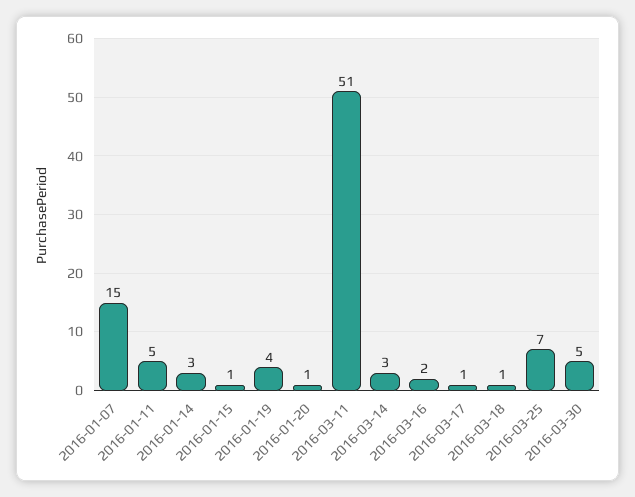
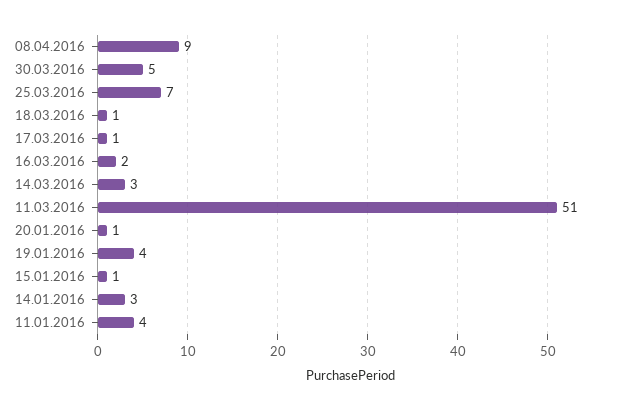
2016-01-07: 15 -> none
2016-01-11: 5 -> 4
08.04.2016: none -> 9

